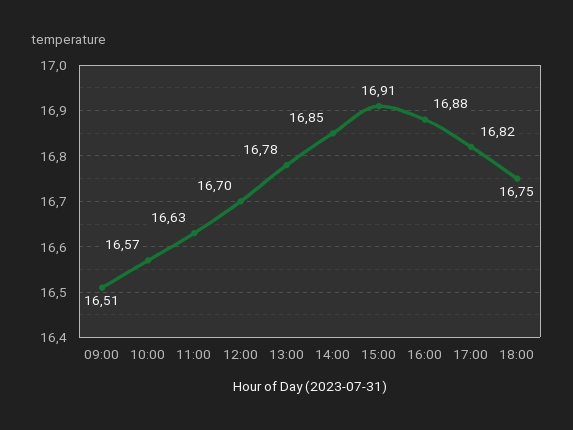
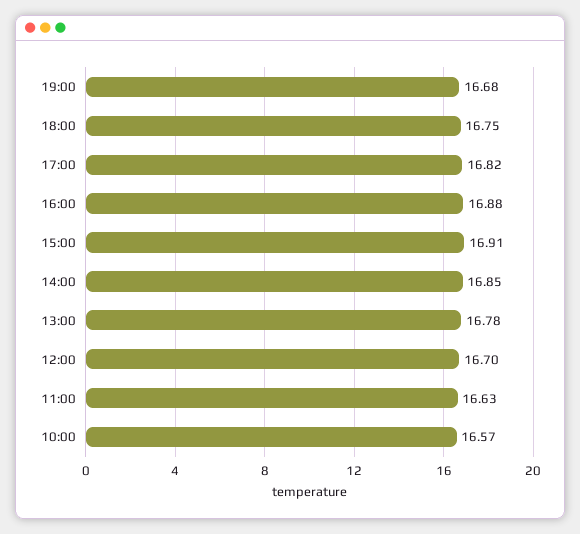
09:00: 16.51 -> none
19:00: none -> 16.68

